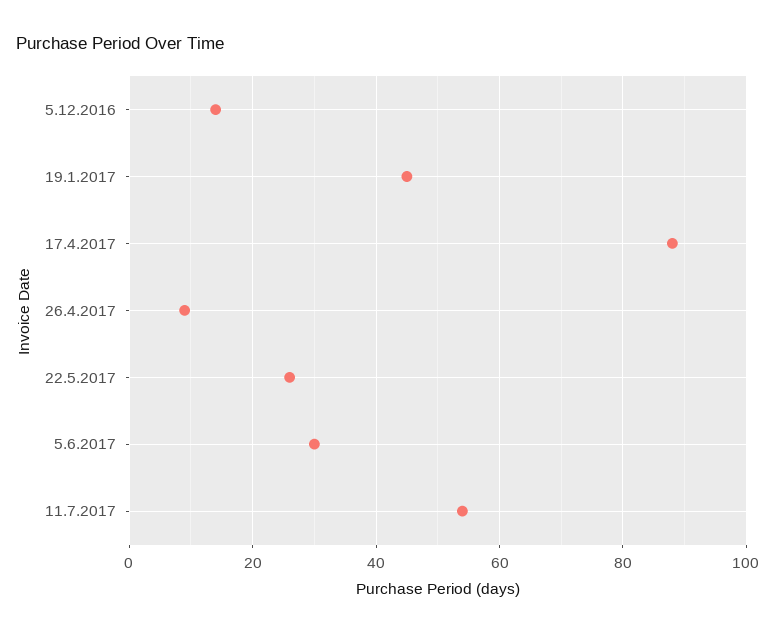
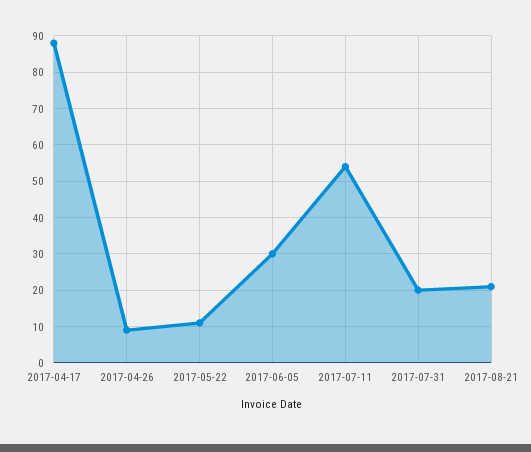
5.12.2016: 15 -> none
19.1.2017: 45 -> none
22.5.2017: 25 -> 10
2017-07-31: none -> 20
2017-08-21: none -> 20

